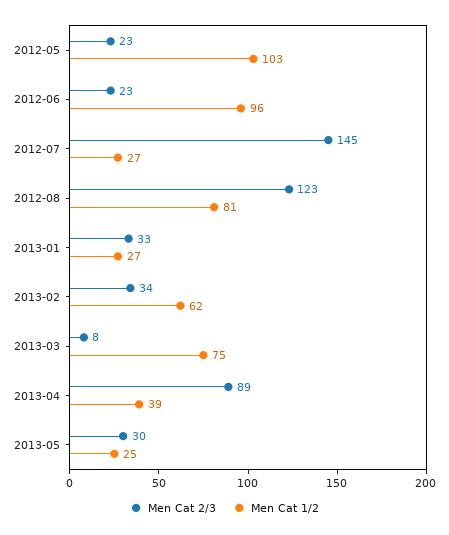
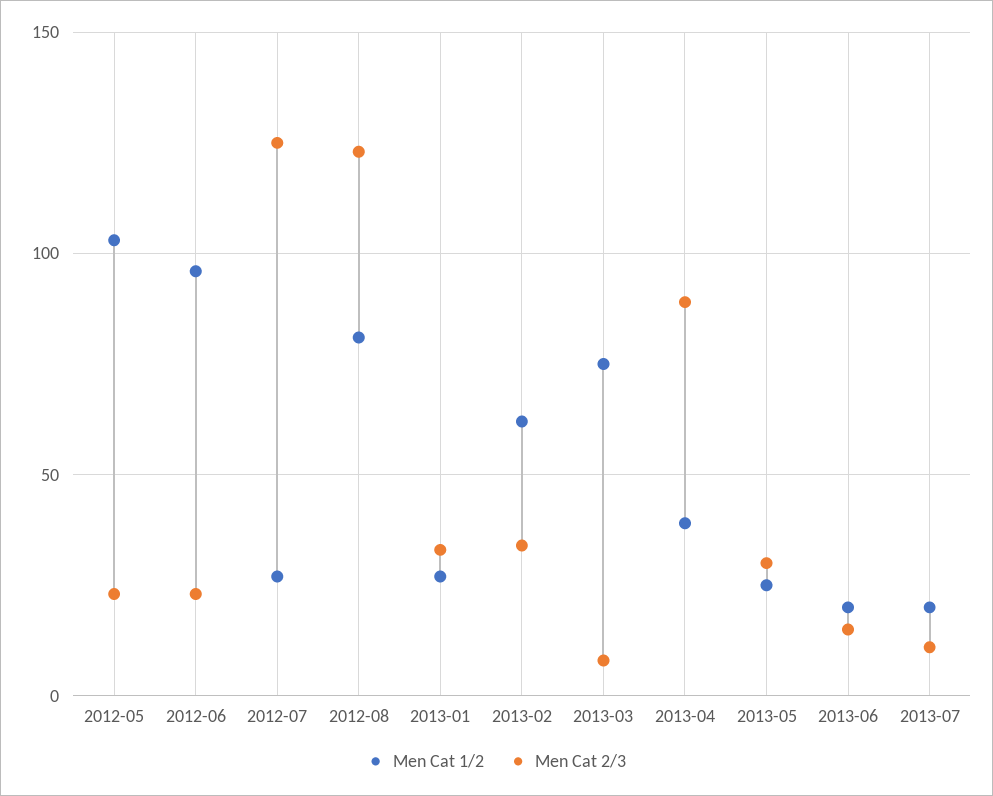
Men Cat 2/3, 2012-07: 145 -> 125
Men Cat 1/2, 2013-06: none -> 20
Men Cat 2/3, 2013-06: none -> 15
Men Cat 1/2, 2013-07: none -> 20
Men Cat 2/3, 2013-07: none -> 10

